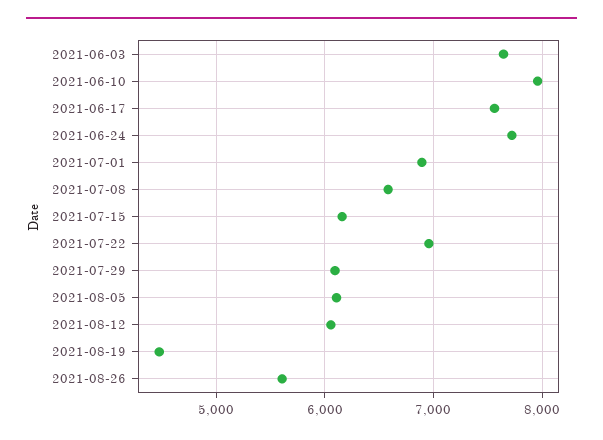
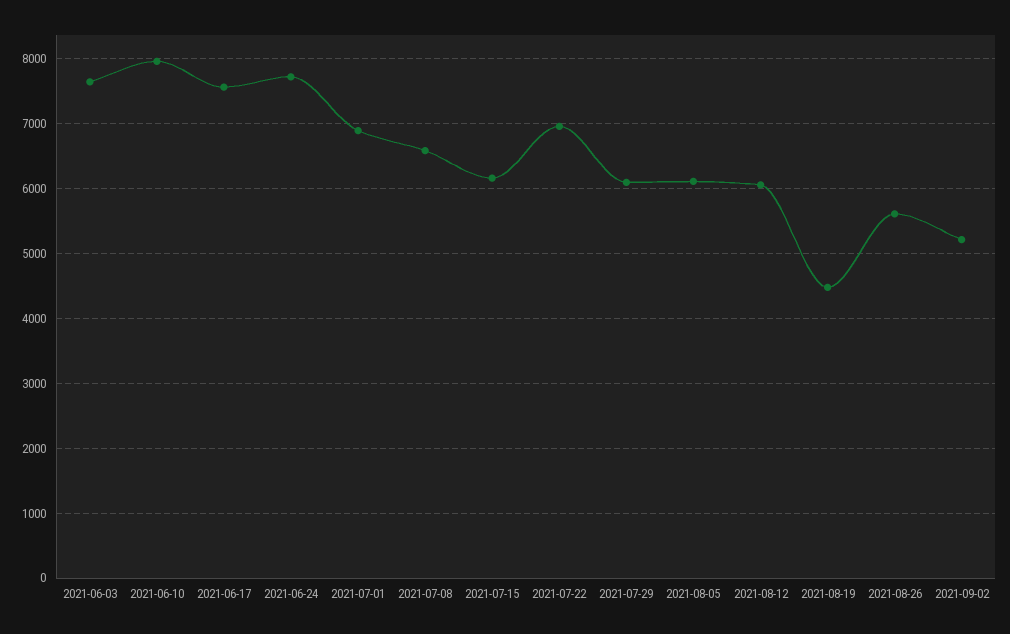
2021-09-02: none -> 5200

